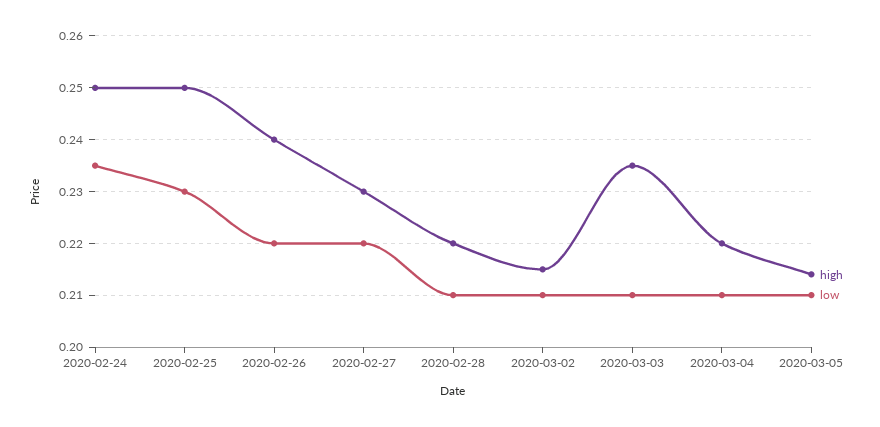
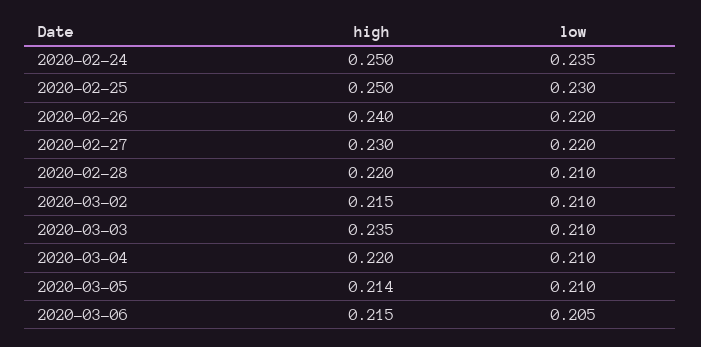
high, 2020-03-06: none -> 0.215
low, 2020-03-06: none -> 0.205

